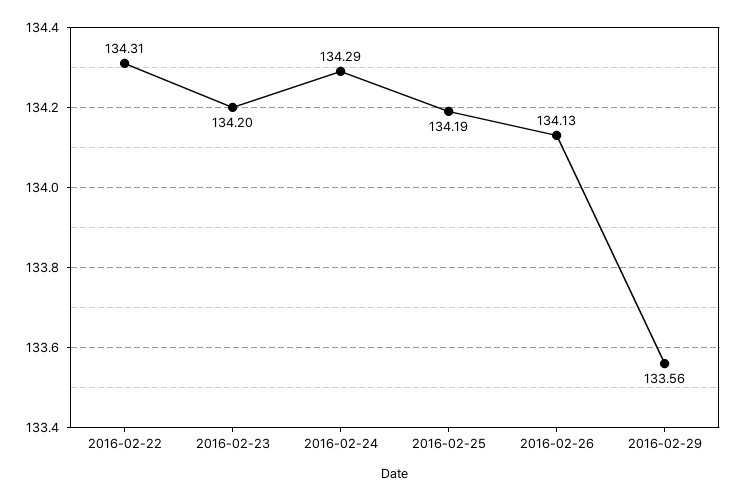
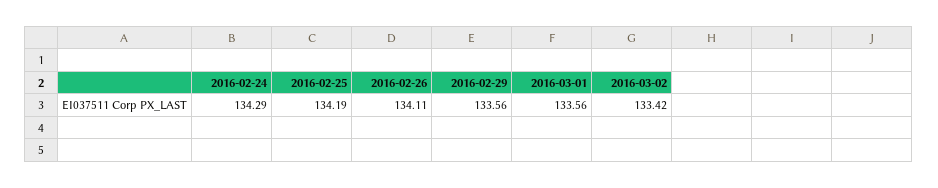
2016-02-22: 134.31 -> none
2016-02-23: 134.2 -> none
2016-02-26: 134.13 -> 134.11
2016-03-01: none -> 133.56
2016-03-02: none -> 133.42

